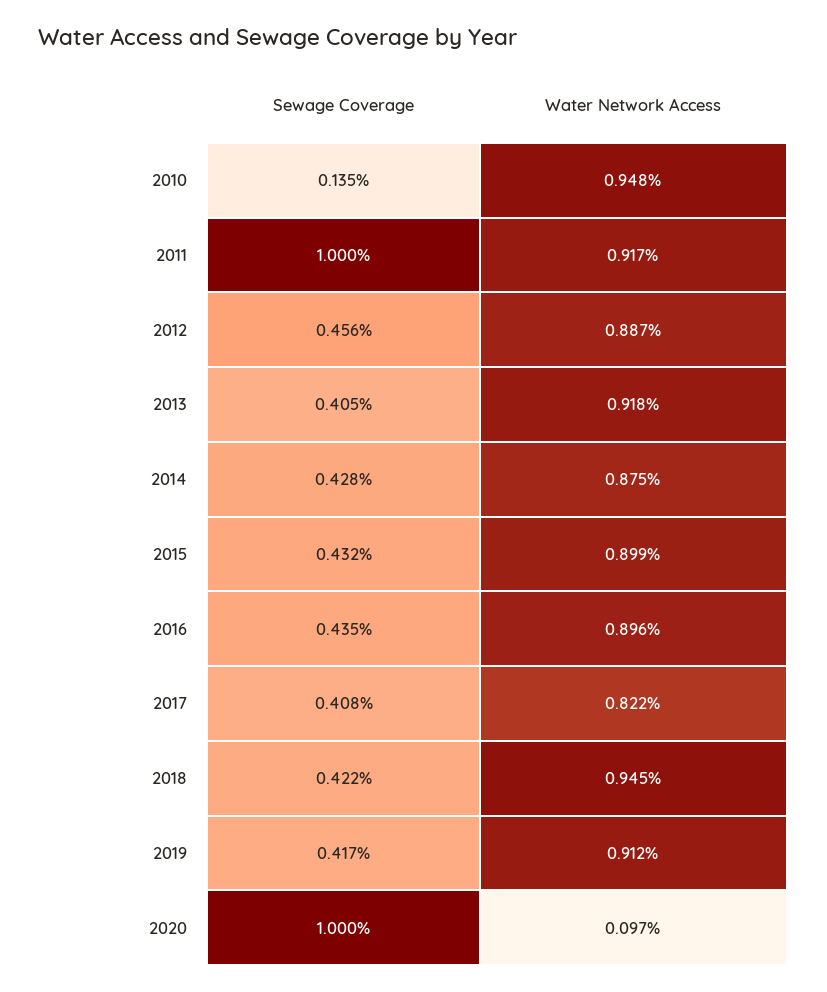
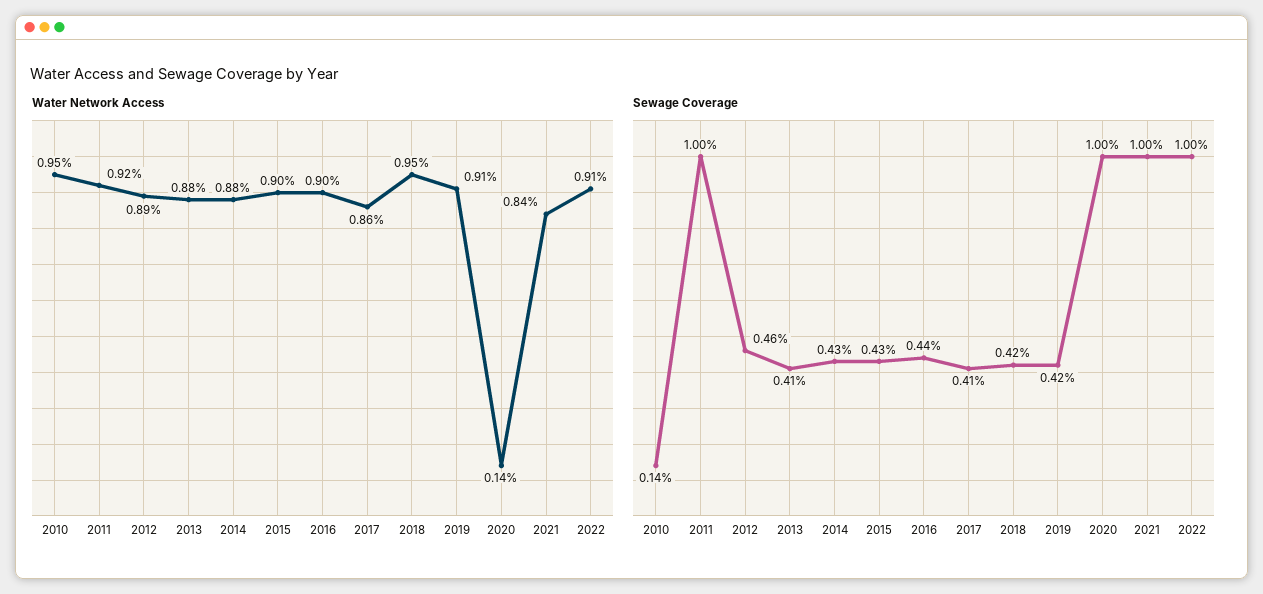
Water Network Access, 2013: 0.918 -> 0.88
Water Network Access, 2017: 0.822 -> 0.86
Water Network Access, 2020: 0.097 -> 0.14
Water Network Access, 2021: none -> 0.84
Water Network Access, 2022: none -> 0.91
Sewage Coverage, 2021: none -> 1
Sewage Coverage, 2022: none -> 1

